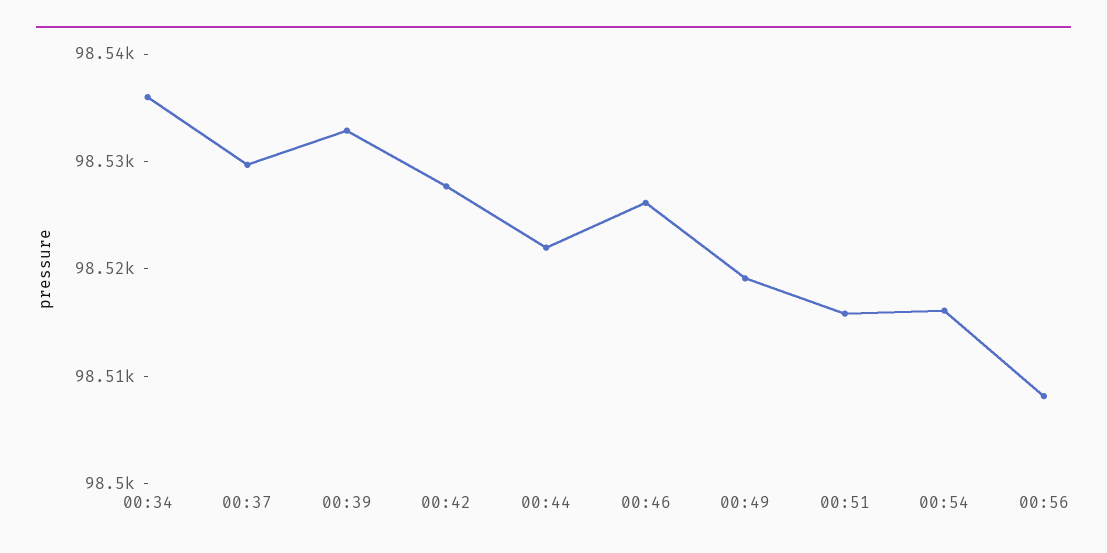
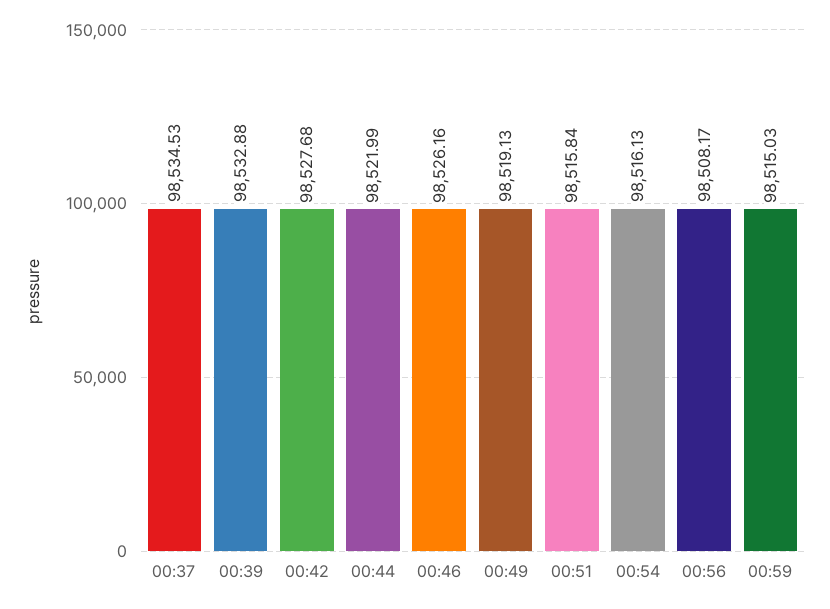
00:34: 98536 -> none
00:37: 98530 -> 98534.53
00:59: none -> 98515.03

